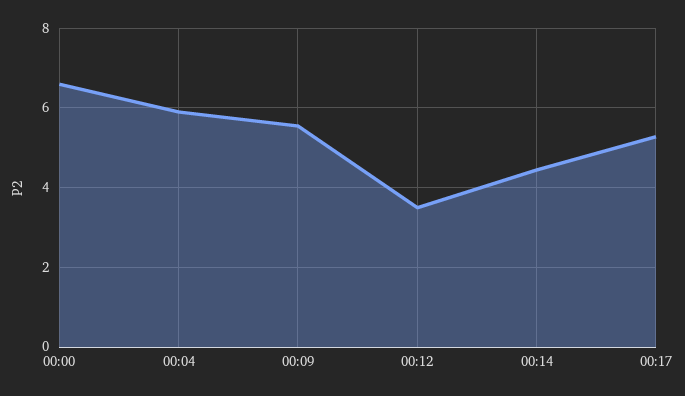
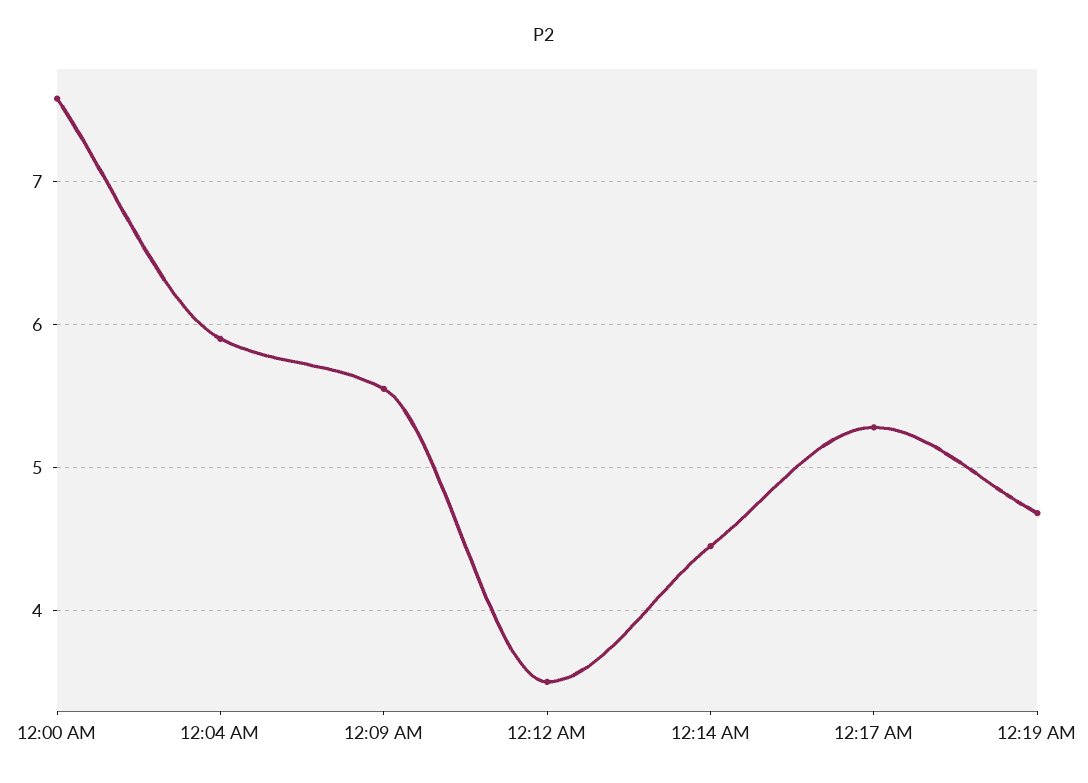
00:00: 6.6 -> 7.6
12:19 AM: none -> 4.7

